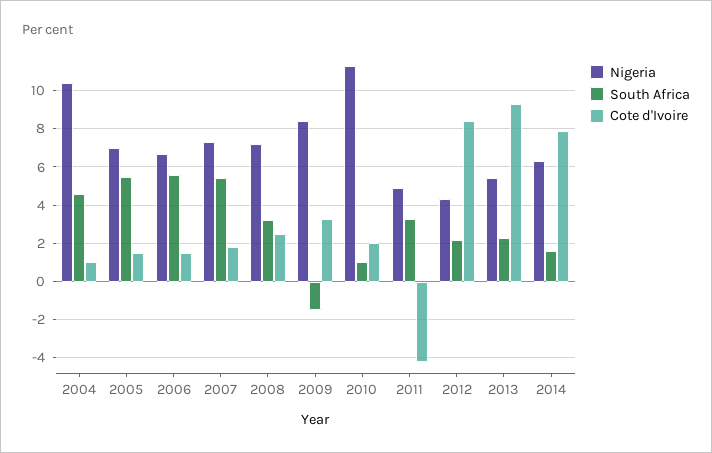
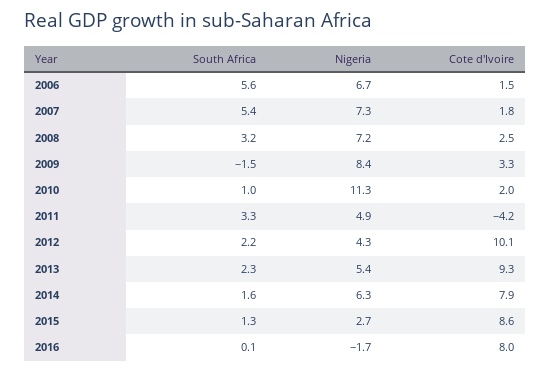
Nigeria, 2004: 10.5 -> none
South Africa, 2004: 4.5 -> none
Cote d'Ivoire, 2004: 1 -> none
Nigeria, 2005: 7 -> none
South Africa, 2005: 5.5 -> none
Cote d'Ivoire, 2005: 1.5 -> none
Cote d'Ivoire, 2012: 8.5 -> 10.1
South Africa, 2015: none -> 1.3
Nigeria, 2015: none -> 2.7
Cote d'Ivoire, 2015: none -> 8.6
South Africa, 2016: none -> 0.1
Nigeria, 2016: none -> -1.7
Cote d'Ivoire, 2016: none -> 8

